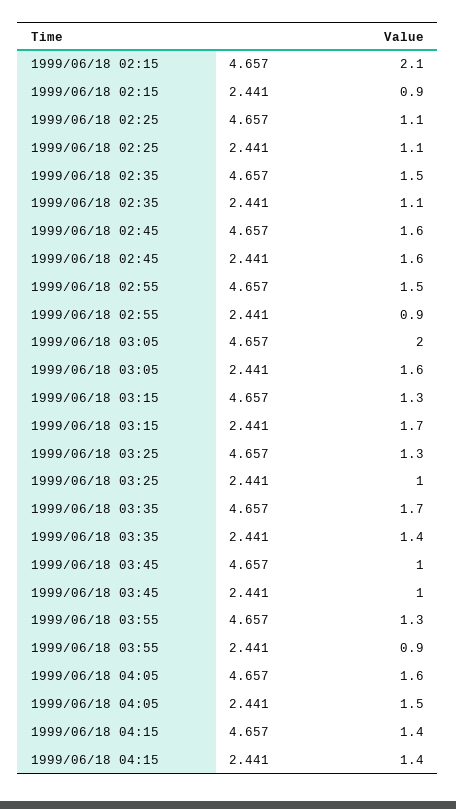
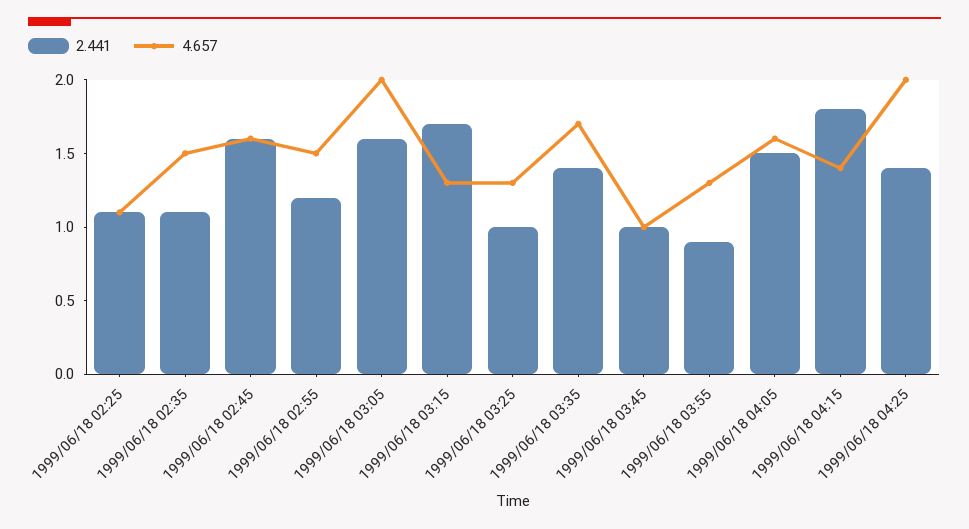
4.657, 1999/06/18 02:15: 2.1 -> none
2.441, 1999/06/18 02:15: 0.9 -> none
2.441, 1999/06/18 02:55: 0.9 -> 1.2
2.441, 1999/06/18 04:15: 1.4 -> 1.8
2.441, 1999/06/18 04:25: none -> 1.4
4.657, 1999/06/18 04:25: none -> 2

